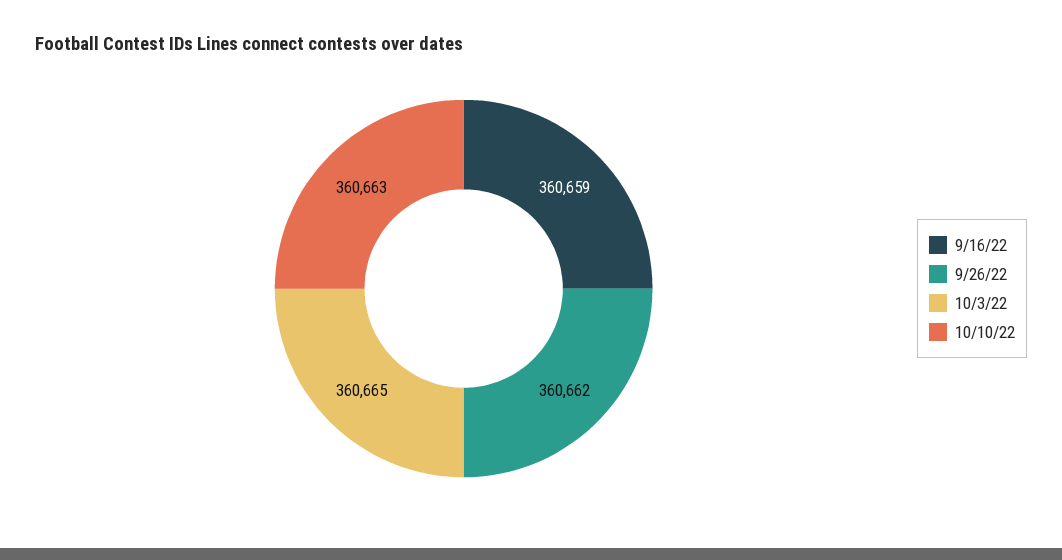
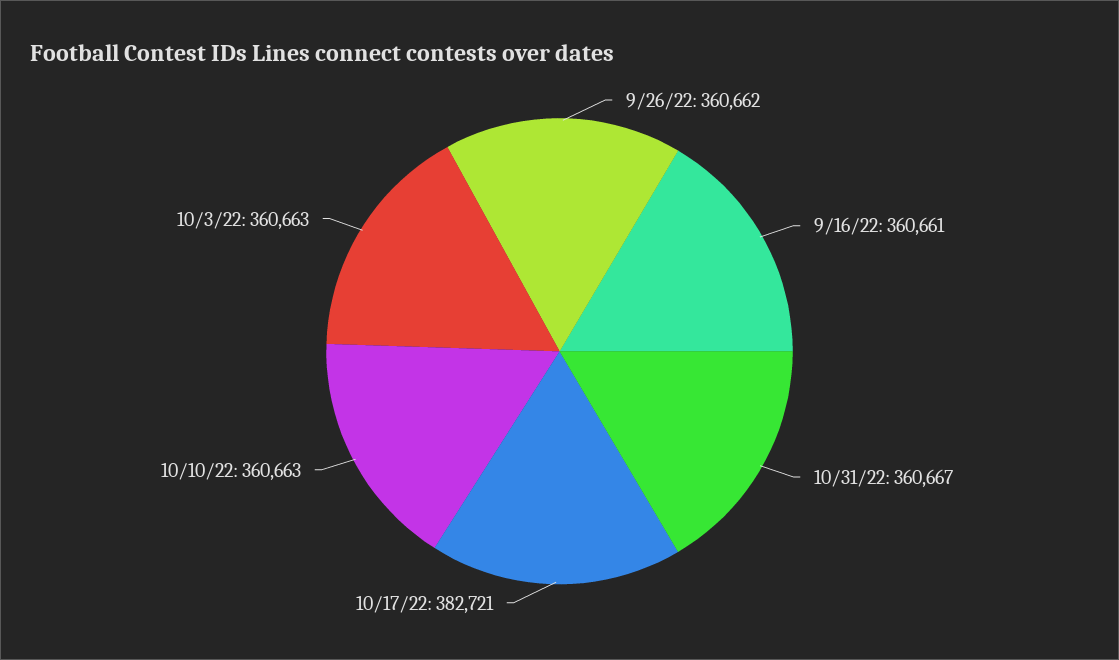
9/16/22: 360659 -> 360661
10/3/22: 360665 -> 360663
10/31/22: none -> 360667
10/17/22: none -> 382721

